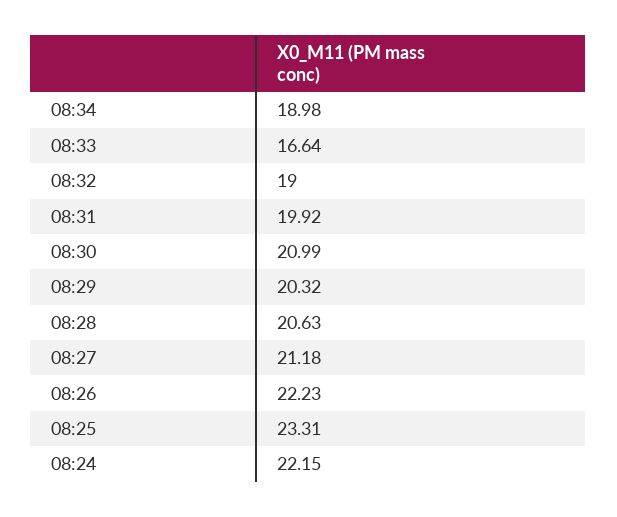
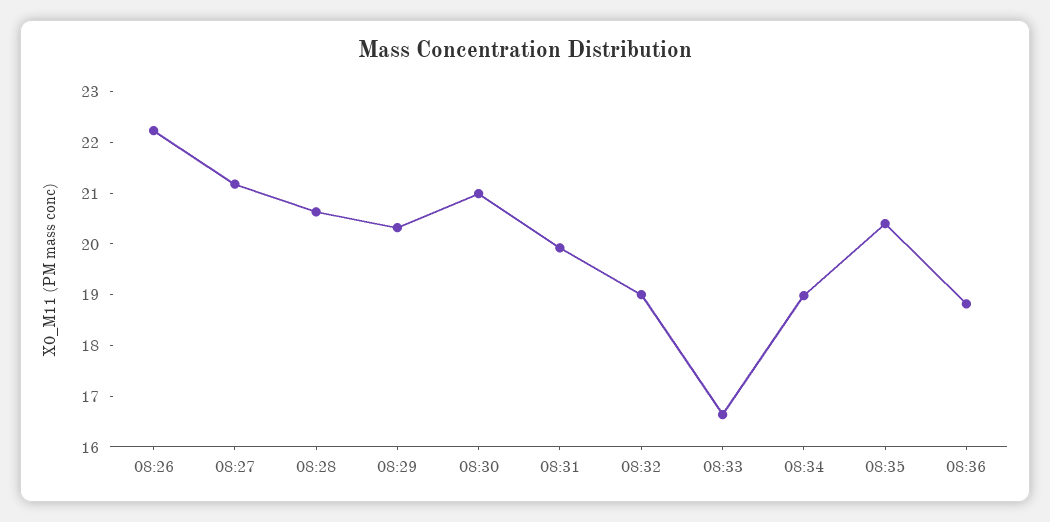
08:25: 23.31 -> none
08:24: 22.15 -> none
08:35: none -> 20.4
08:36: none -> 18.8

